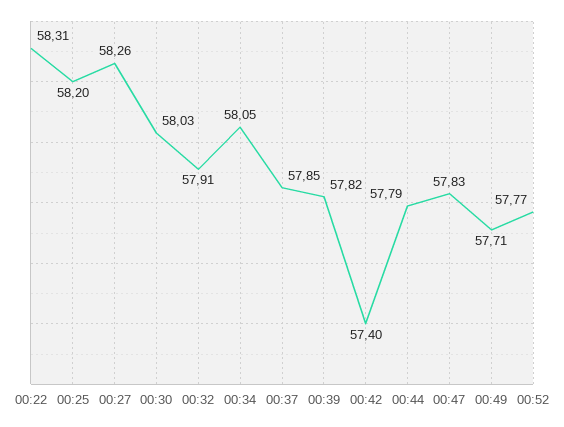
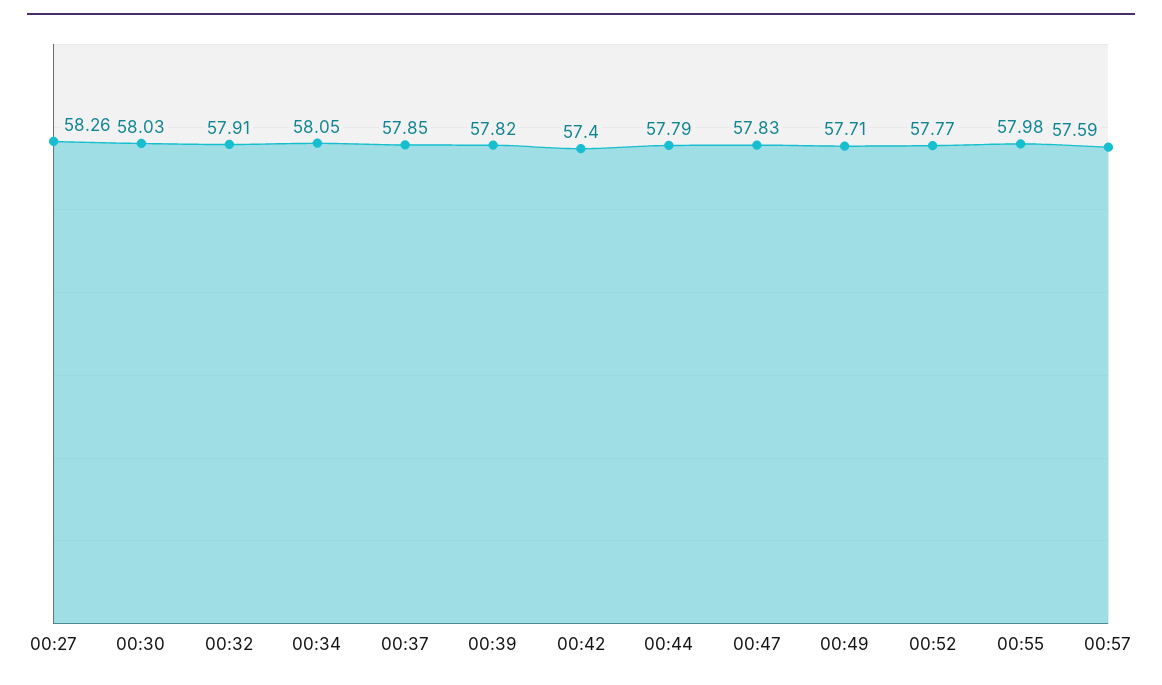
00:22: 58.31 -> none
00:25: 58.2 -> none
00:55: none -> 57.98
00:57: none -> 57.59

